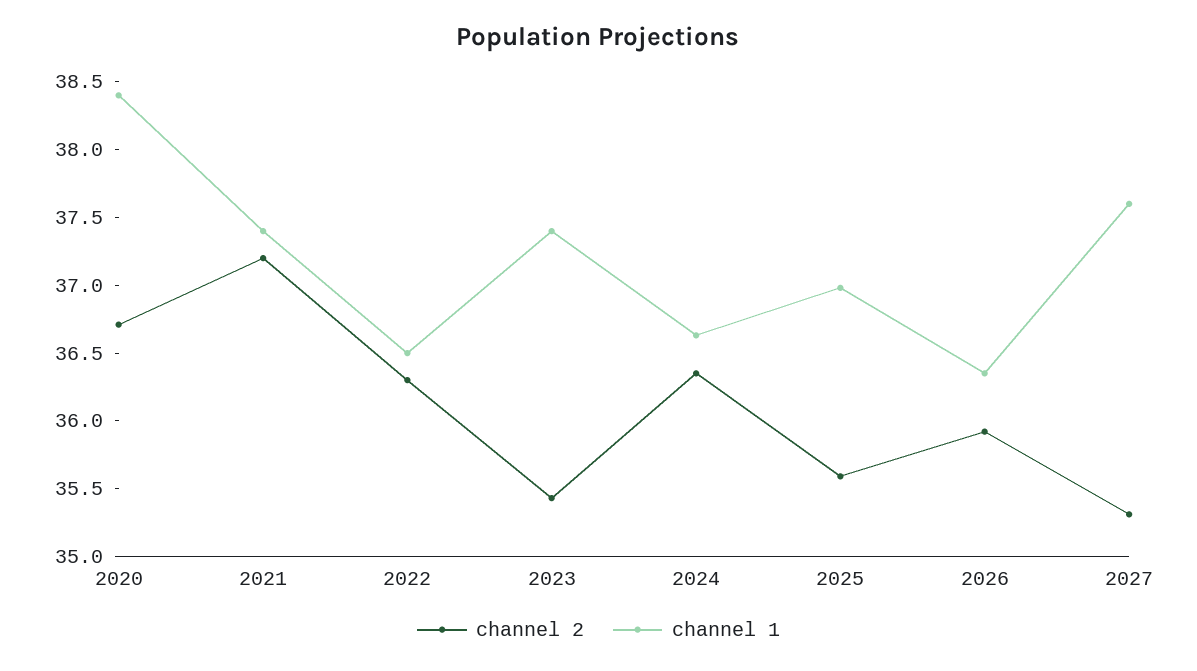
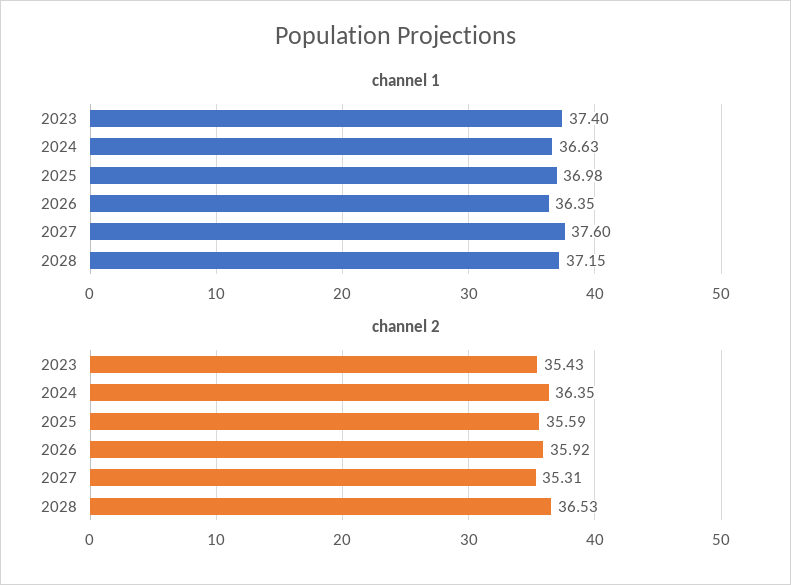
channel 2, 2020: 36.7 -> none
channel 1, 2020: 38.4 -> none
channel 2, 2021: 37.2 -> none
channel 1, 2021: 37.4 -> none
channel 2, 2022: 36.3 -> none
channel 1, 2022: 36.5 -> none
channel 1, 2028: none -> 37.15
channel 2, 2028: none -> 36.53

